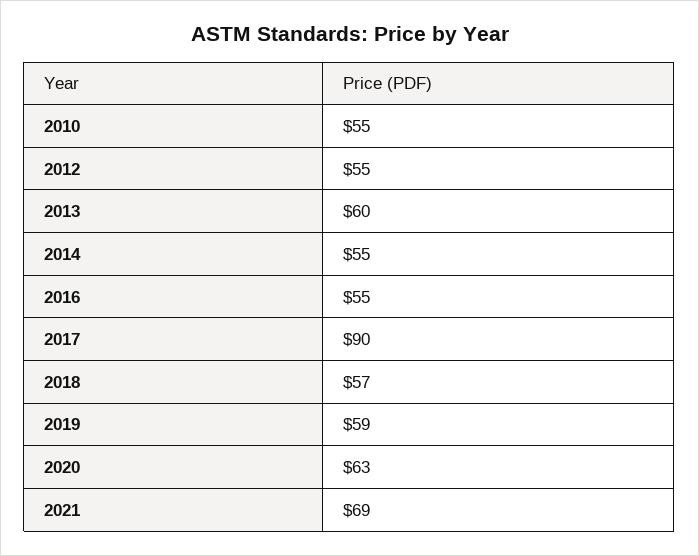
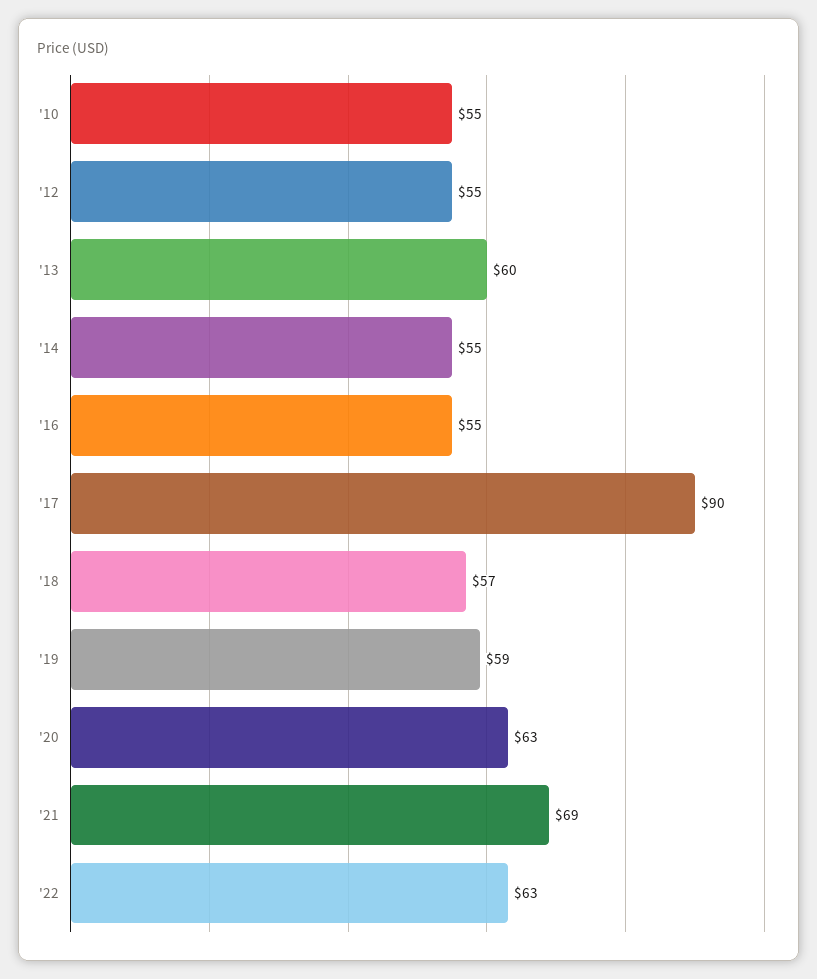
'22: none -> 63

